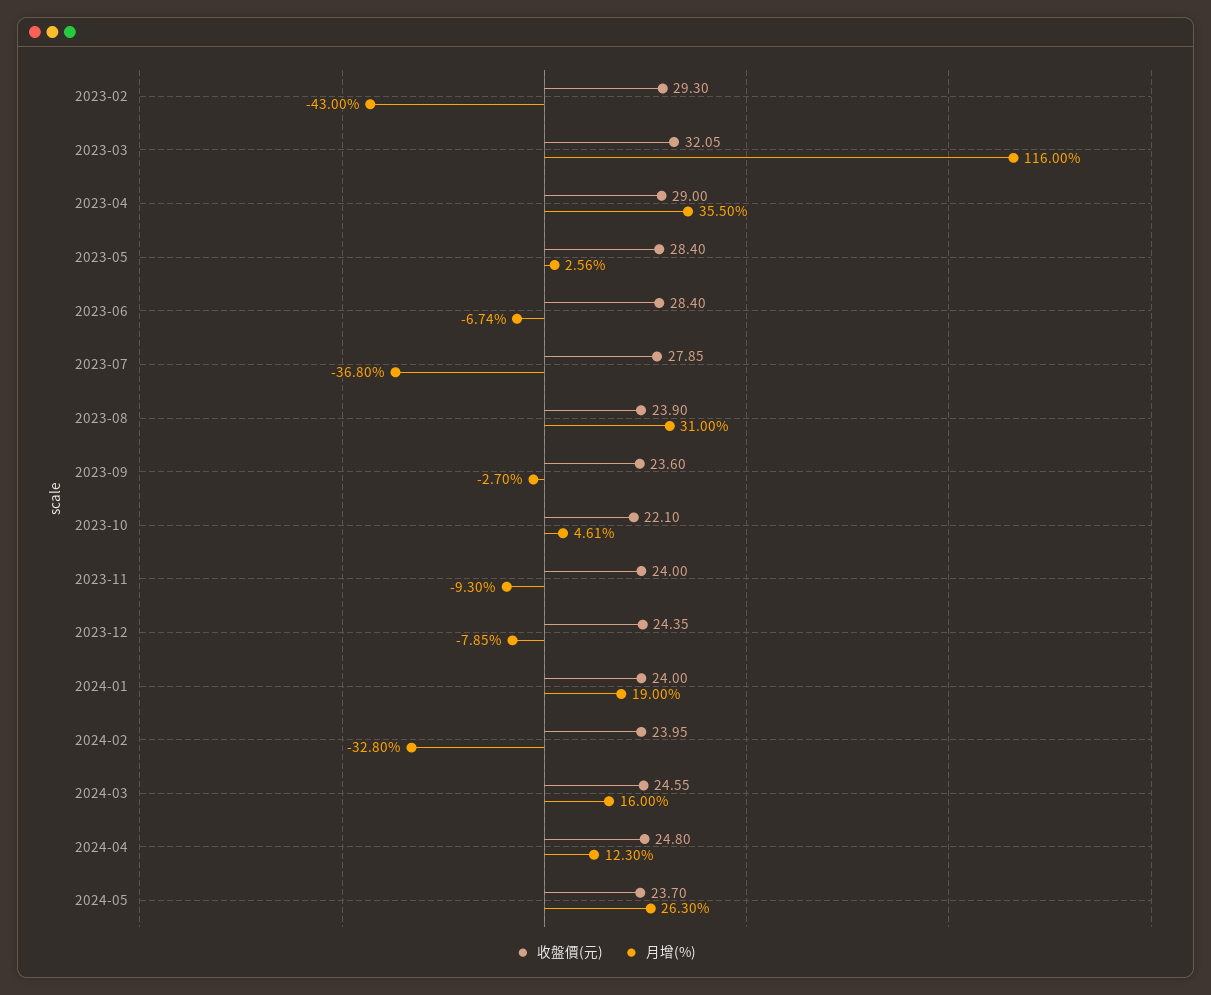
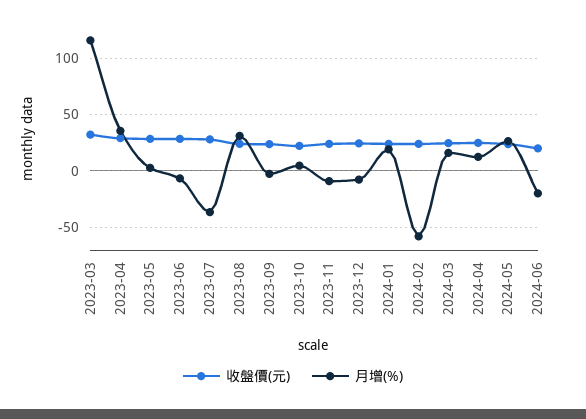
收盤價(元), 2023-02: 29.3 -> none
月增(%), 2023-02: -43 -> none
月增(%), 2024-02: -32.8 -> -60
收盤價(元), 2024-06: none -> 20
月增(%), 2024-06: none -> -20

